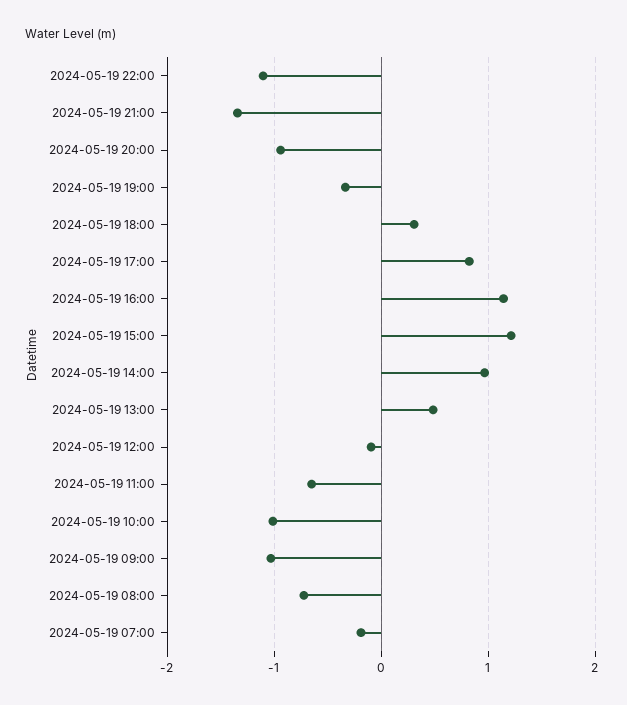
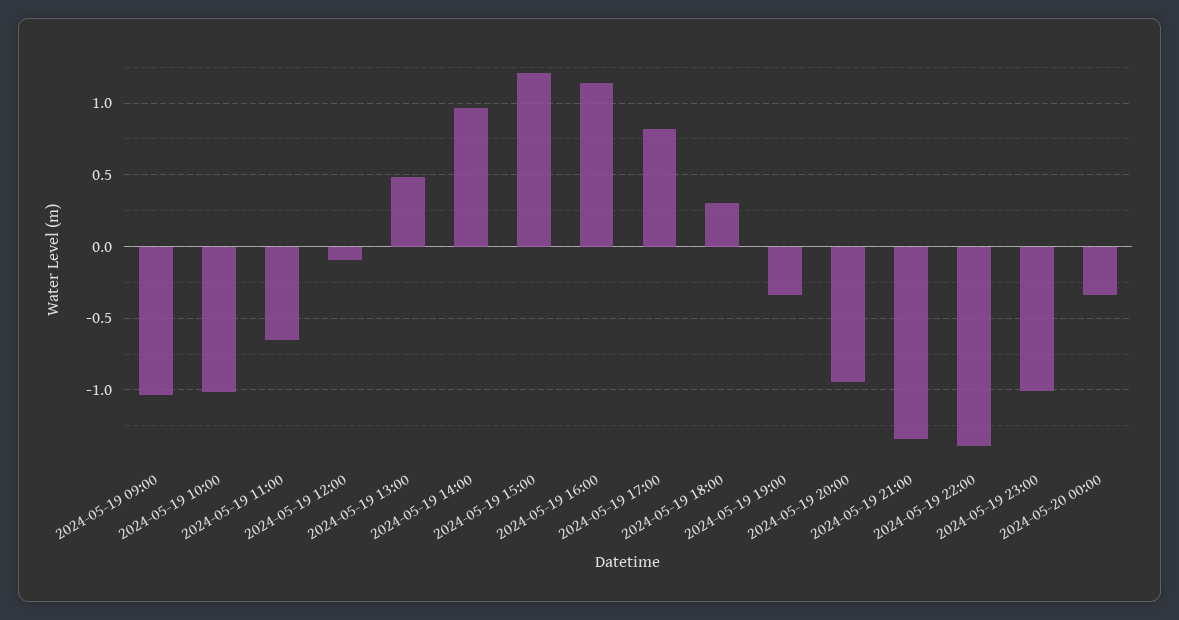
2024-05-19 22:00: -1.1 -> -1.4
2024-05-19 08:00: -0.7 -> none
2024-05-19 07:00: -0.2 -> none
2024-05-19 23:00: none -> -1
2024-05-20 00:00: none -> -0.35

